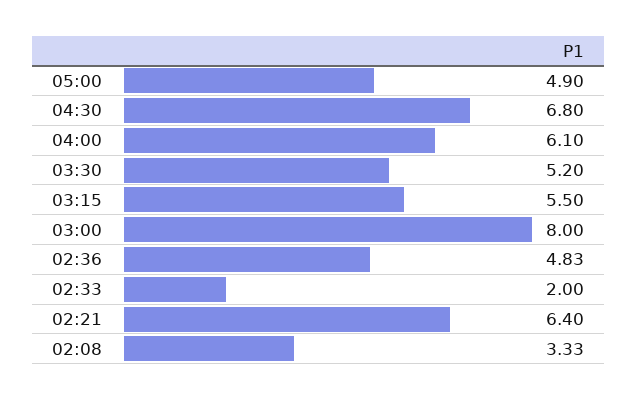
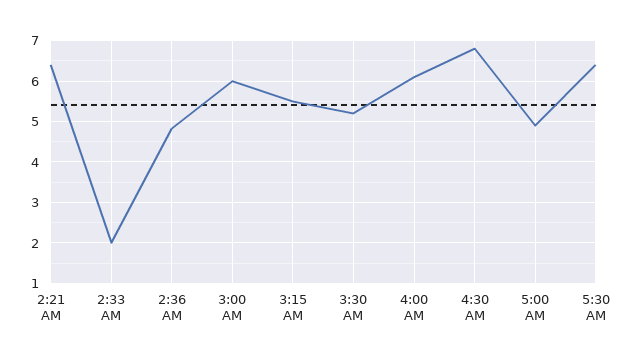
03:00: 8 -> 6
02:08: 3.33 -> none
5:30 AM: none -> 6.4

